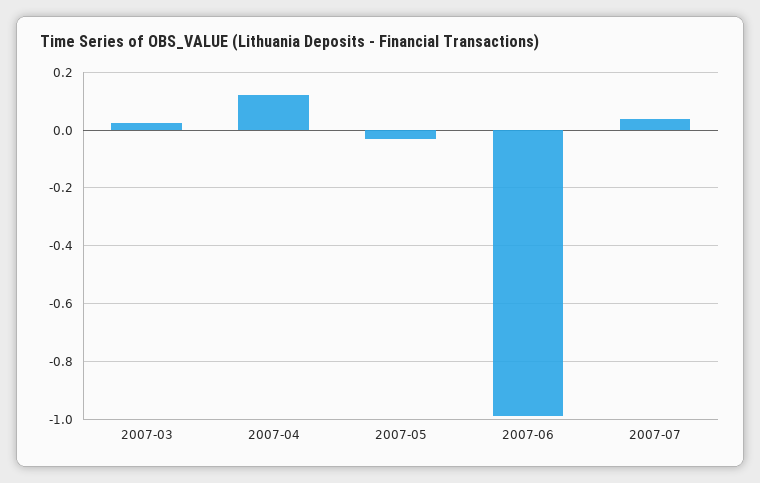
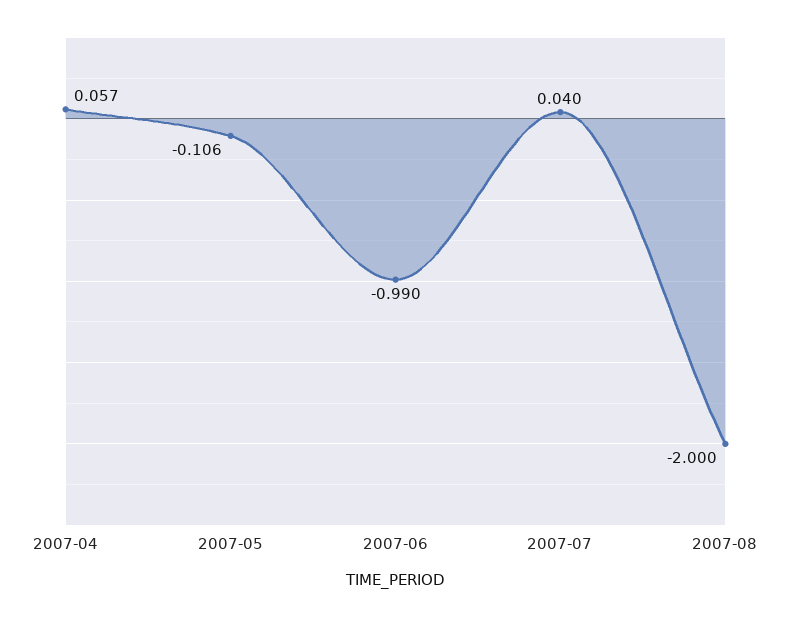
2007-03: 0.025 -> none
2007-04: 0.125 -> 0.057
2007-05: -0.025 -> -0.106
2007-08: none -> -2

